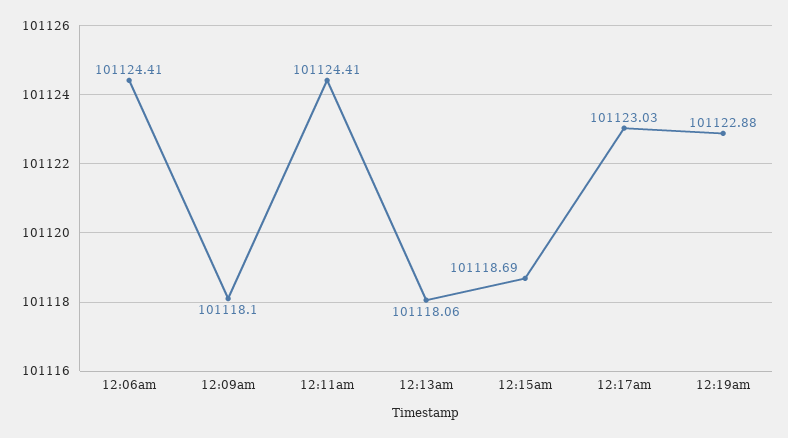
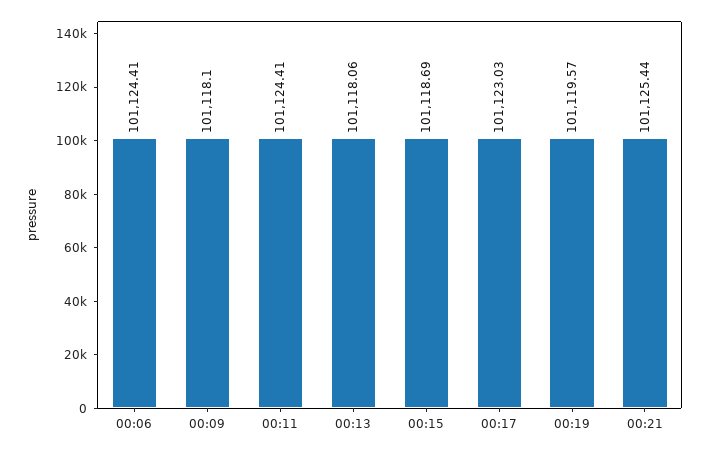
12:19am: 101122.88 -> 101119.57
00:21: none -> 101125.44

